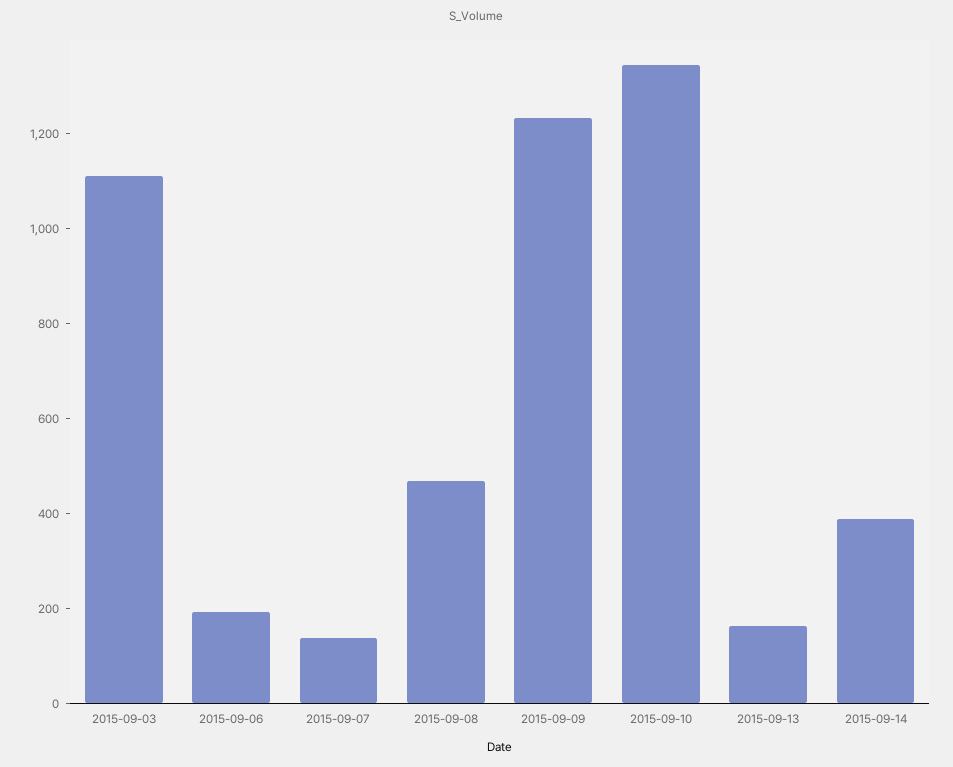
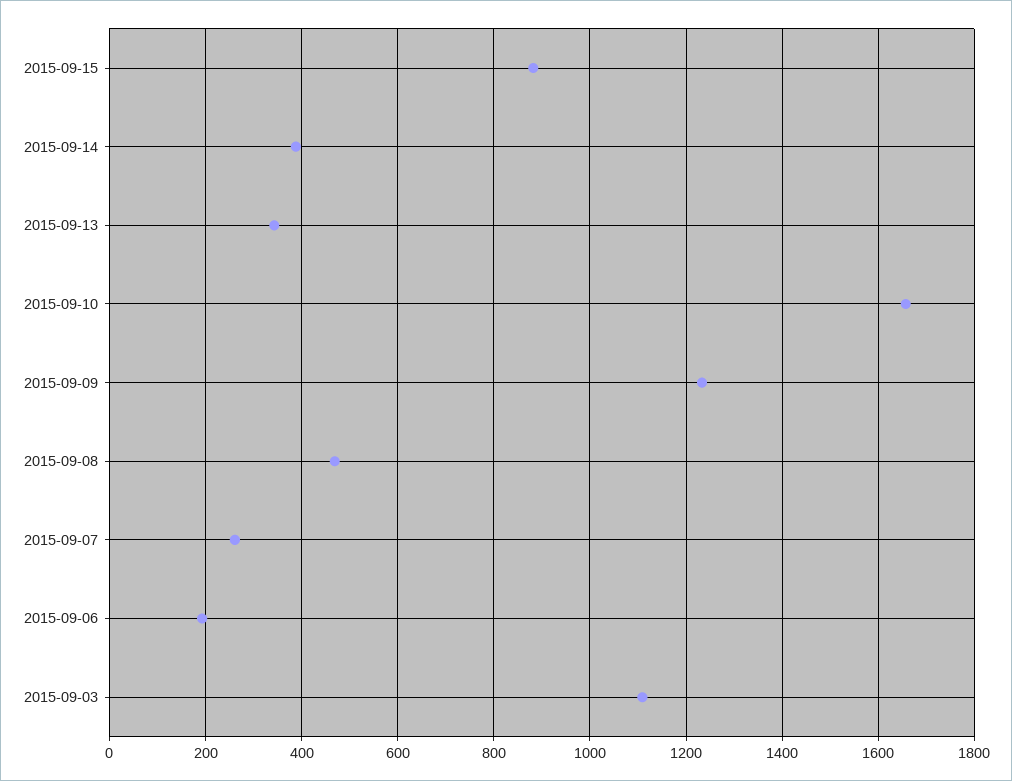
2015-09-07: 150 -> 260
2015-09-10: 1350 -> 1660
2015-09-13: 150 -> 340
2015-09-15: none -> 880

